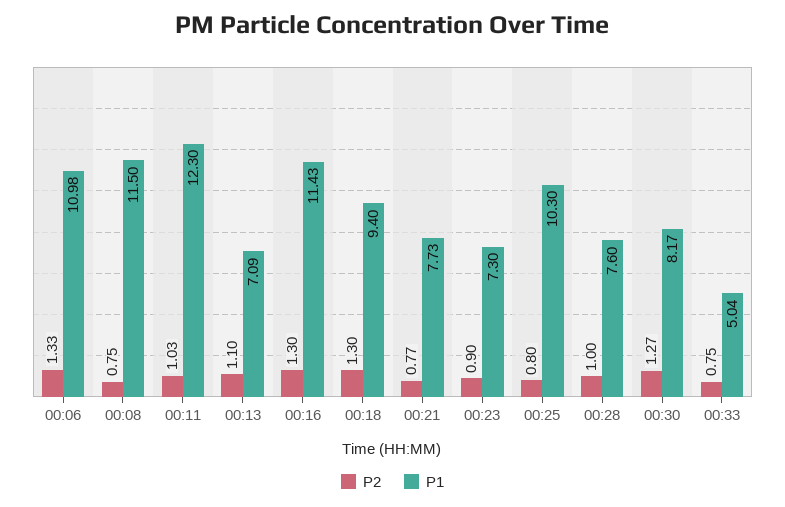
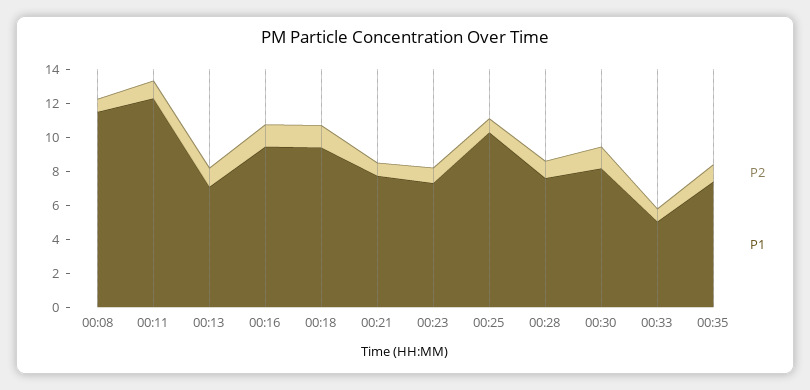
P2, 00:06: 1.33 -> none
P1, 00:06: 10.98 -> none
P1, 00:16: 11.43 -> 9.5
P2, 00:35: none -> 1
P1, 00:35: none -> 7.5

